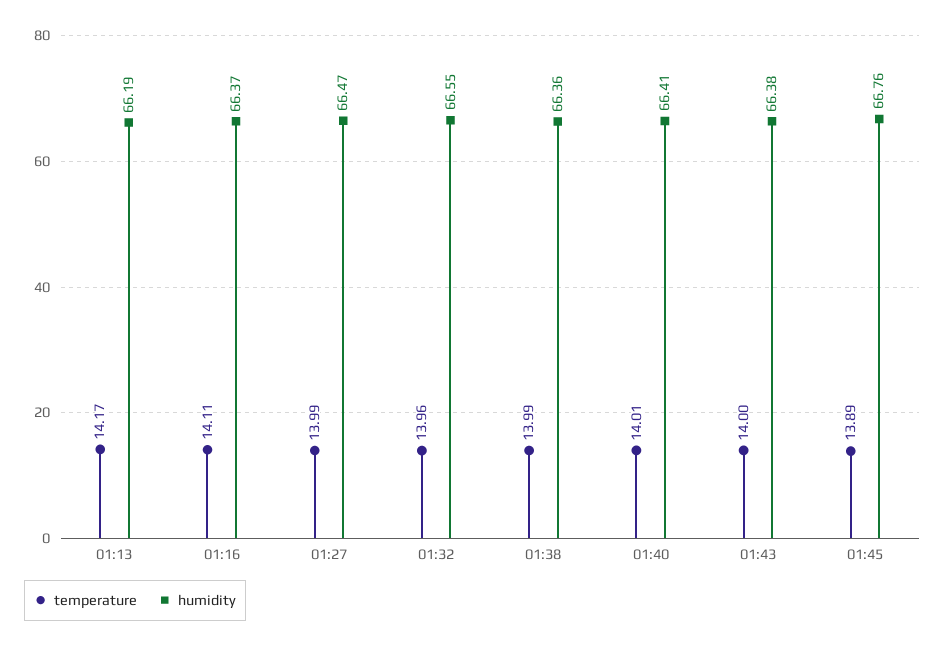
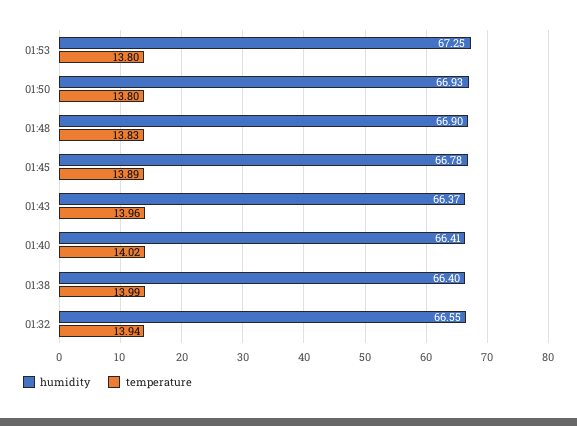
temperature, 01:13: 14.17 -> none
humidity, 01:13: 66.19 -> none
temperature, 01:16: 14.11 -> none
humidity, 01:16: 66.37 -> none
temperature, 01:27: 13.99 -> none
humidity, 01:27: 66.47 -> none
temperature, 01:32: 13.96 -> 13.94
humidity, 01:38: 66.36 -> 66.4
temperature, 01:40: 14.01 -> 14.02
temperature, 01:43: 14 -> 13.96
humidity, 01:43: 66.38 -> 66.37
humidity, 01:45: 66.76 -> 66.78
humidity, 01:53: none -> 67.25
temperature, 01:53: none -> 13.8
humidity, 01:50: none -> 66.93
temperature, 01:50: none -> 13.8
humidity, 01:48: none -> 66.9
temperature, 01:48: none -> 13.83

